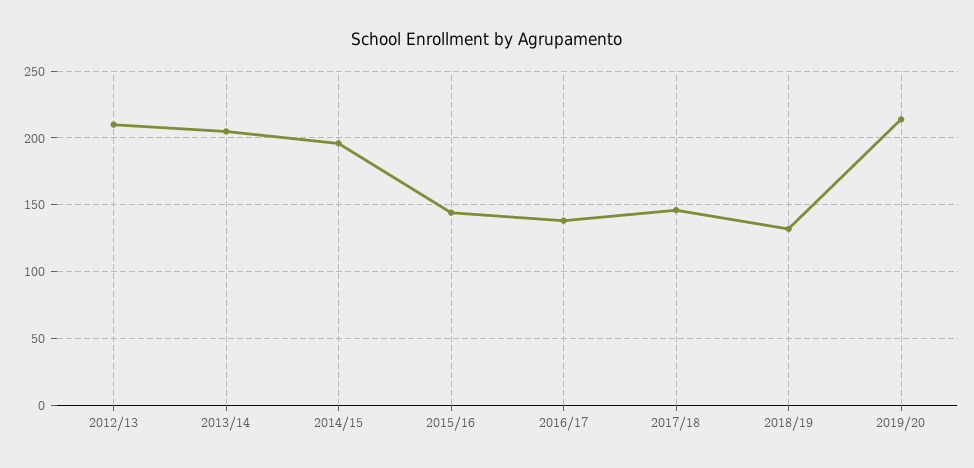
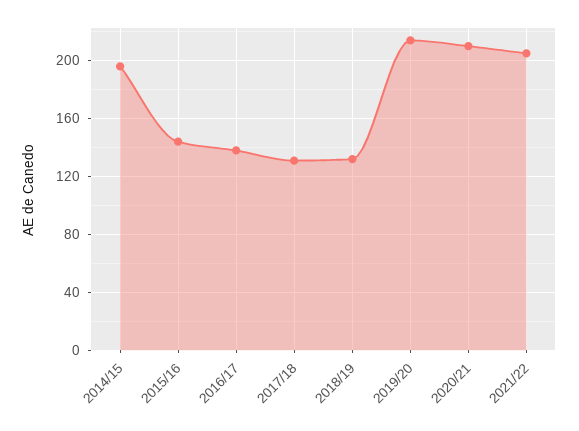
2012/13: 210 -> none
2013/14: 205 -> none
2017/18: 145 -> 130
2020/21: none -> 210
2021/22: none -> 205

